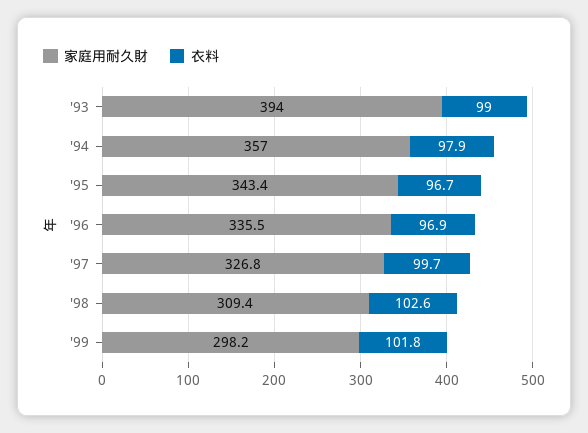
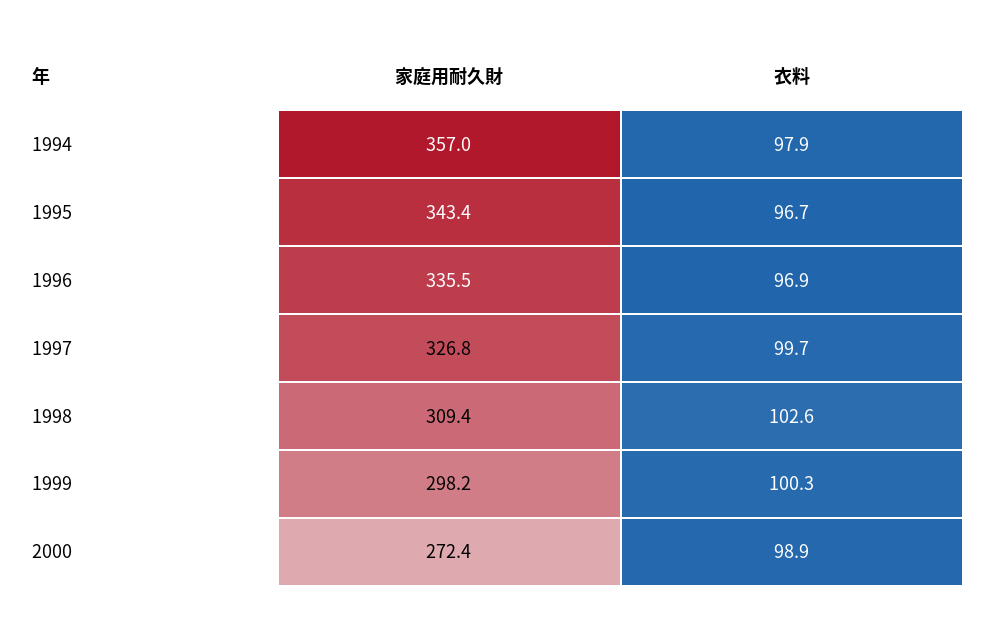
家庭用耐久財, '93: 394 -> none
衣料, '93: 99 -> none
衣料, '99: 101.8 -> 100.3
家庭用耐久財, 2000: none -> 272.4
衣料, 2000: none -> 98.9

